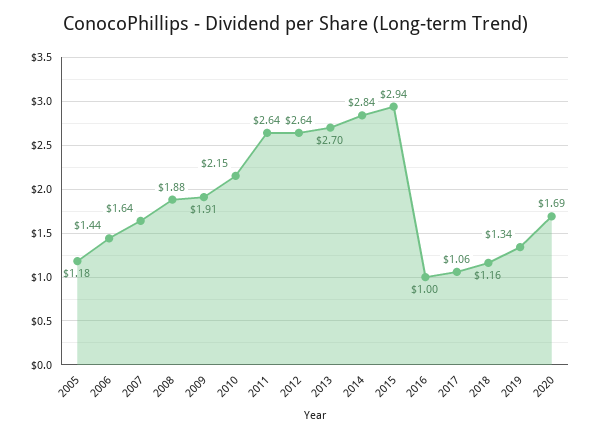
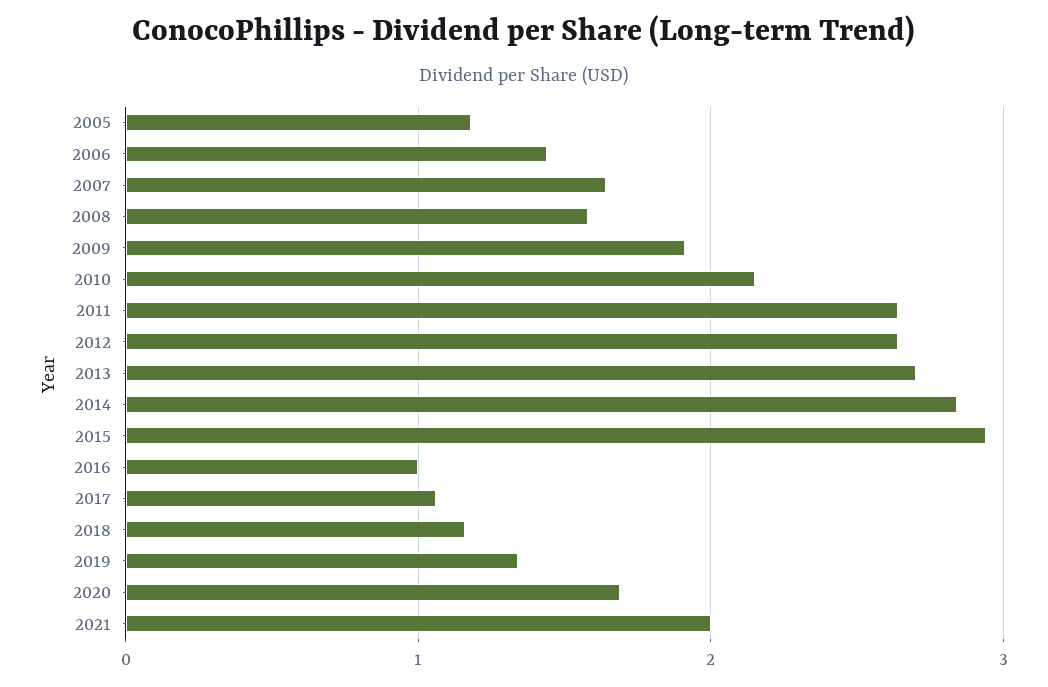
2008: 1.88 -> 1.6
2021: none -> 2

